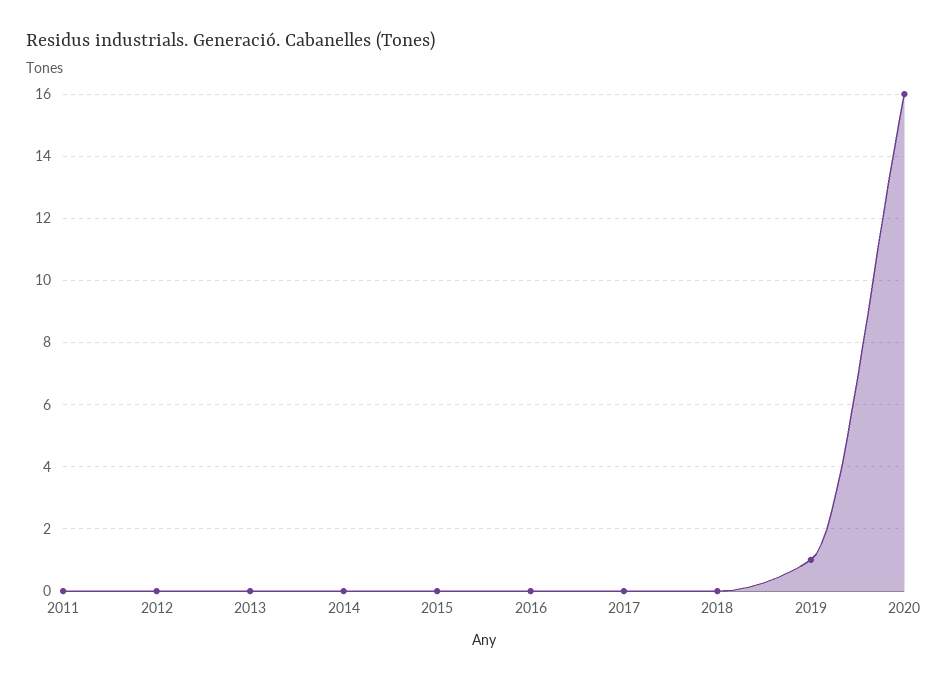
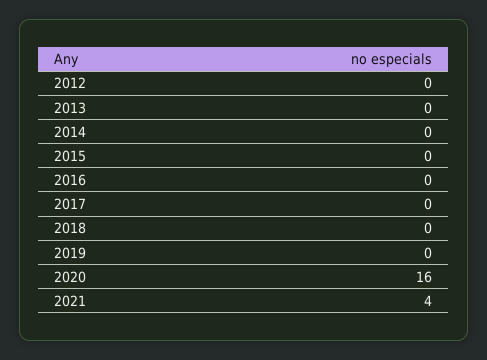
2011: 0 -> none
2019: 1 -> 0
2021: none -> 4

